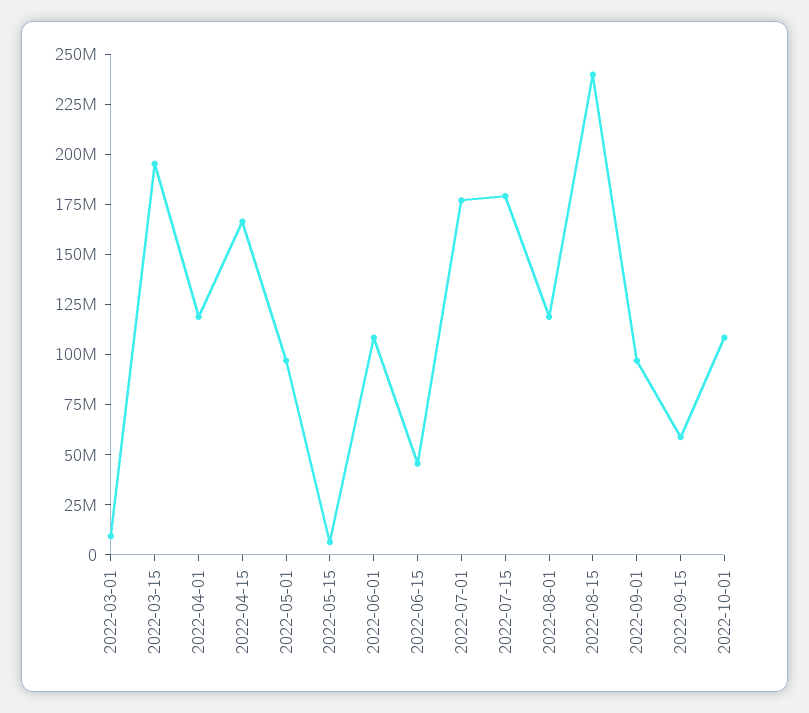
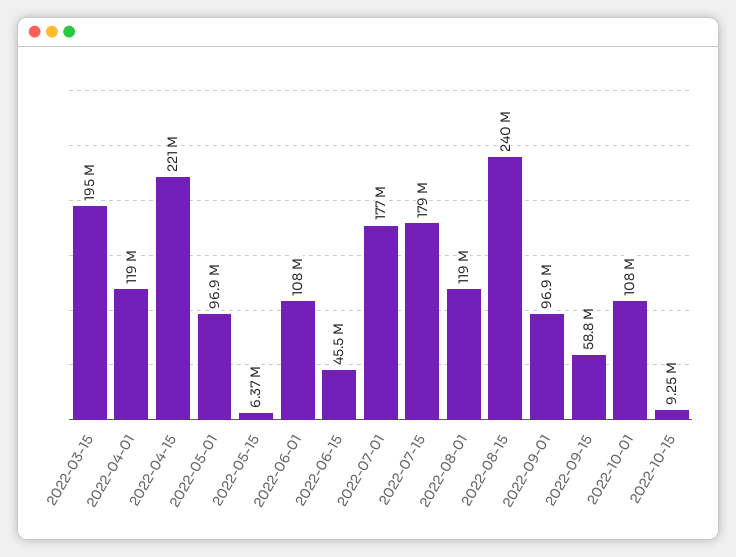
2022-03-01: 10000000 -> none
2022-04-15: 165000000 -> 221000000
2022-10-15: none -> 9250000

